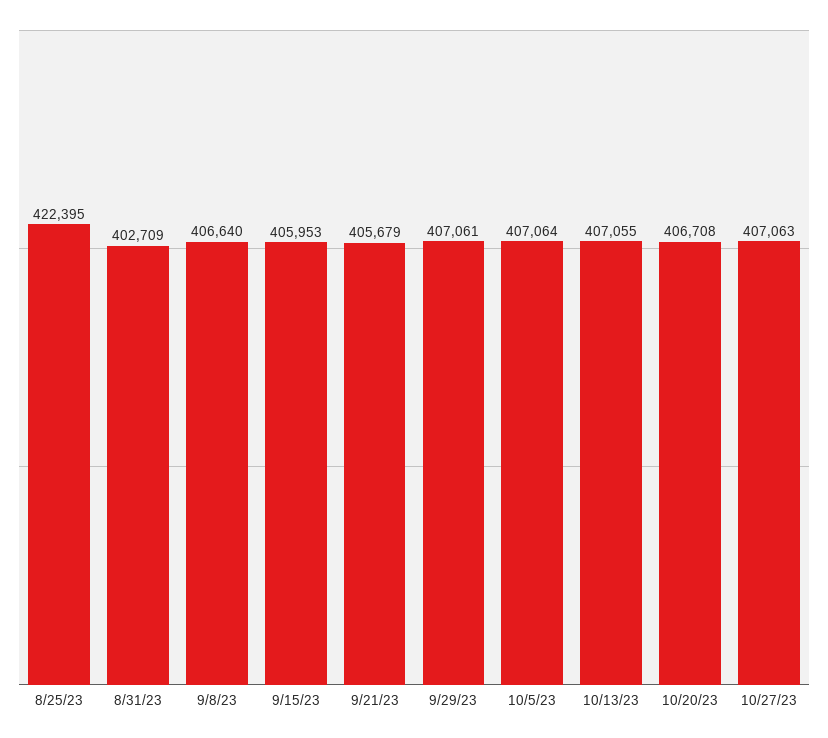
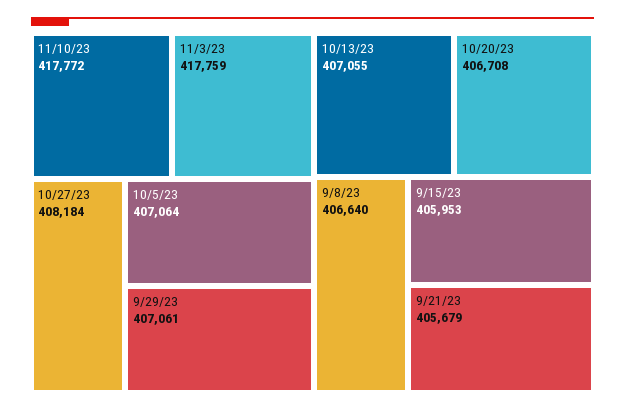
8/25/23: 422395 -> none
8/31/23: 402709 -> none
10/27/23: 407063 -> 408184
11/10/23: none -> 417772
11/3/23: none -> 417759

